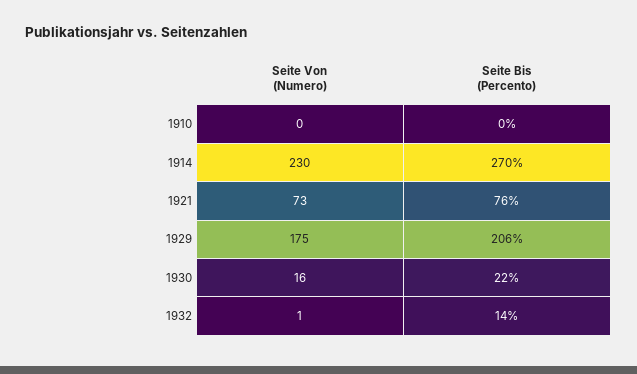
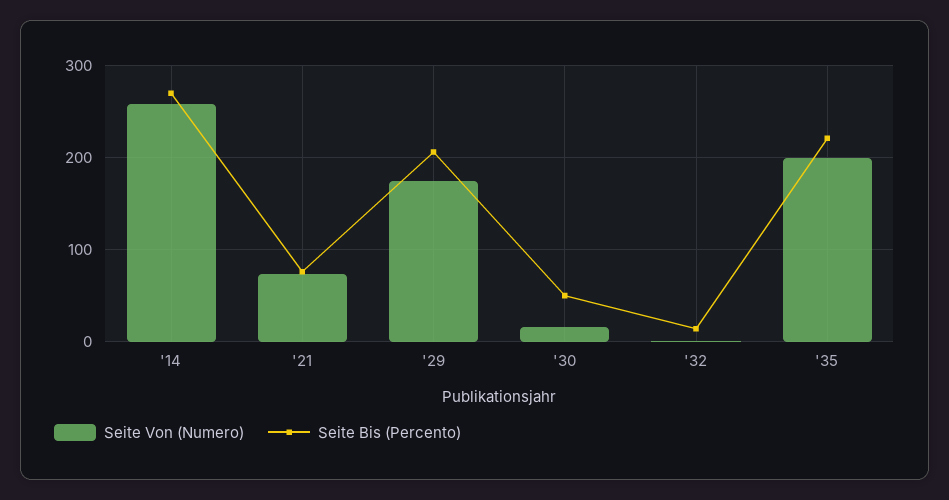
Seite Von (Numero), 1910: 0 -> none
Seite Bis (Percento), 1910: 0 -> none
Seite Von (Numero), 1914: 230 -> 260
Seite Bis (Percento), 1930: 22 -> 50
Seite Von (Numero), '35: none -> 200
Seite Bis (Percento), '35: none -> 220

